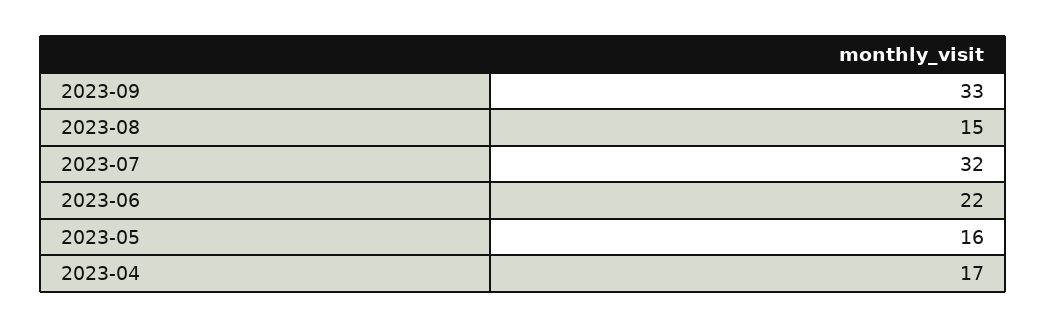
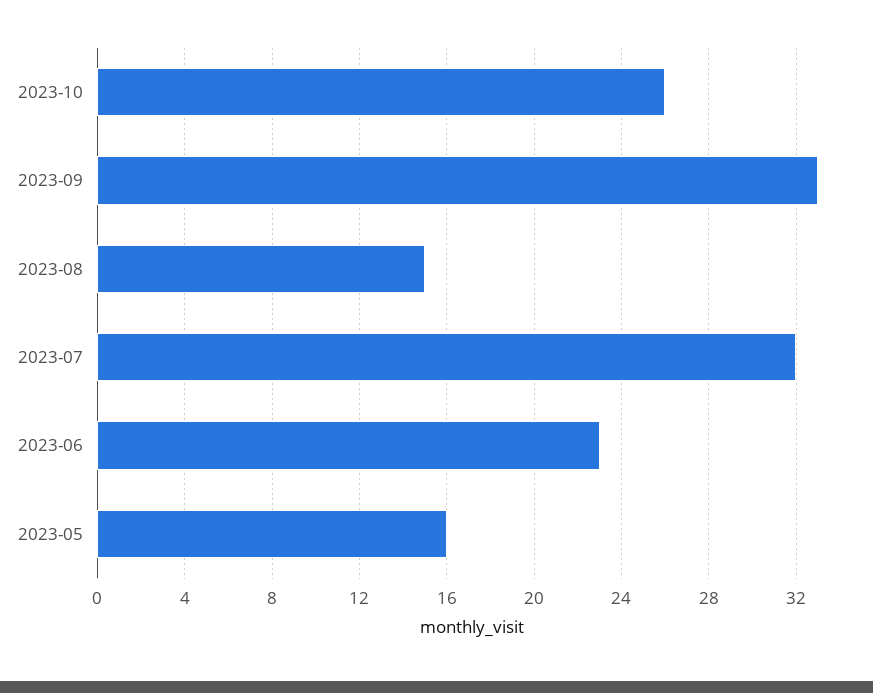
2023-06: 22 -> 23
2023-04: 17 -> none
2023-10: none -> 26

